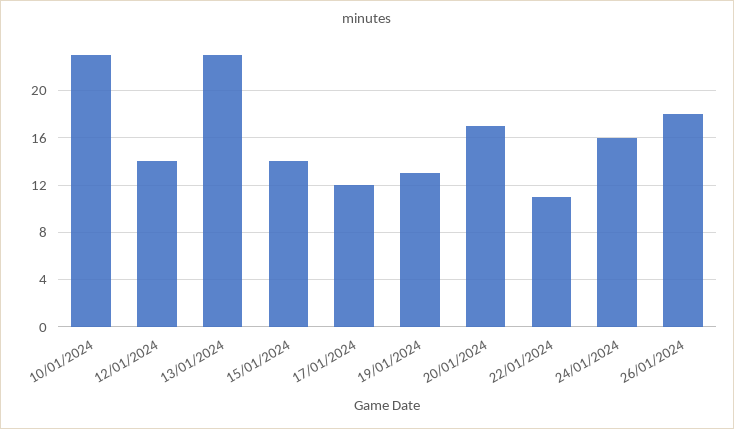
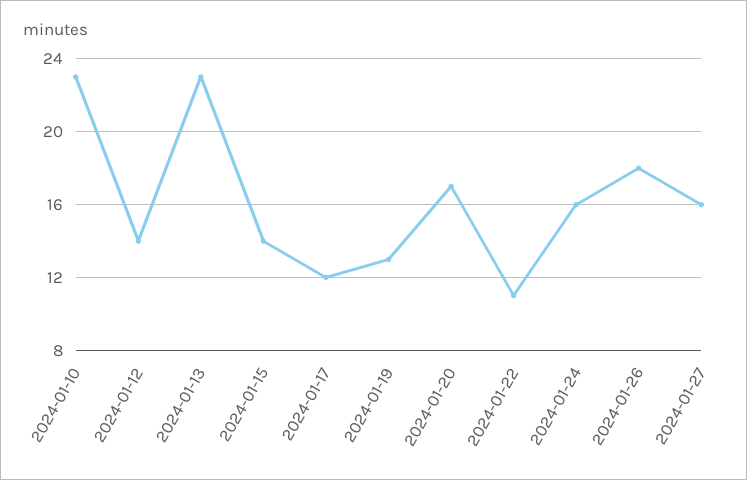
2024-01-27: none -> 16

